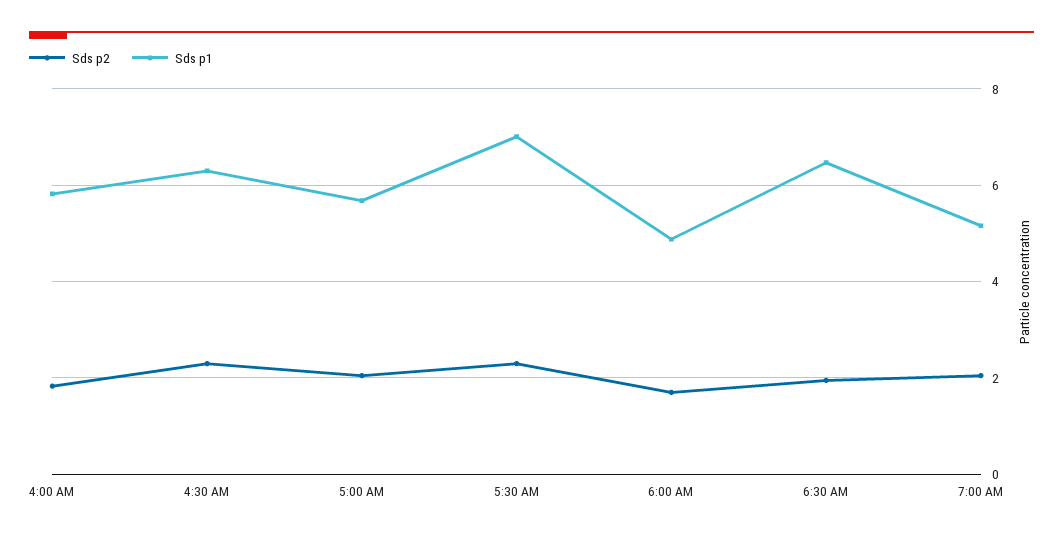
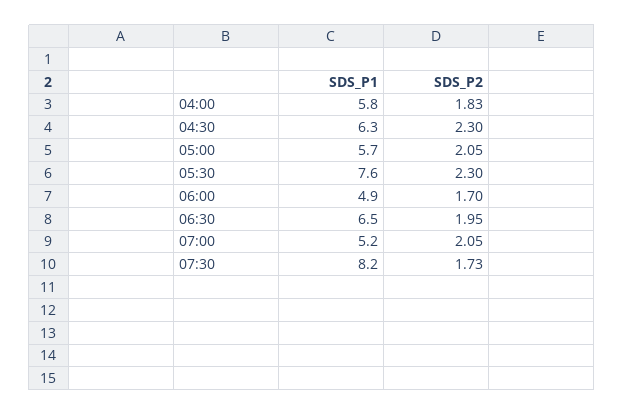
Sds p1, 5:30 AM: 7 -> 7.6
Sds p1, 07:30: none -> 8.2
Sds p2, 07:30: none -> 1.73

